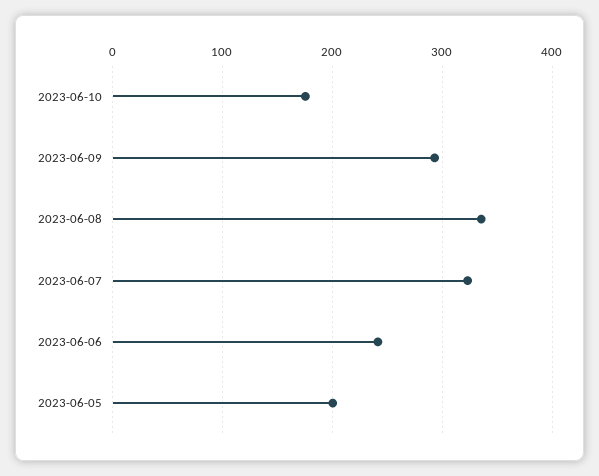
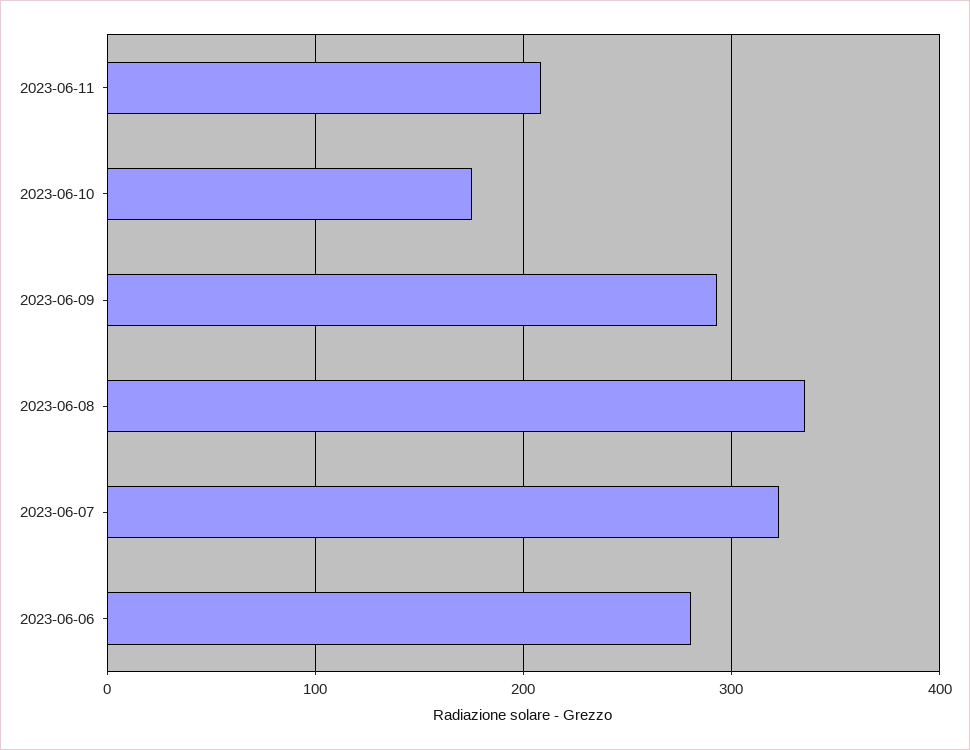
2023-06-06: 240 -> 280
2023-06-05: 200 -> none
2023-06-11: none -> 210

